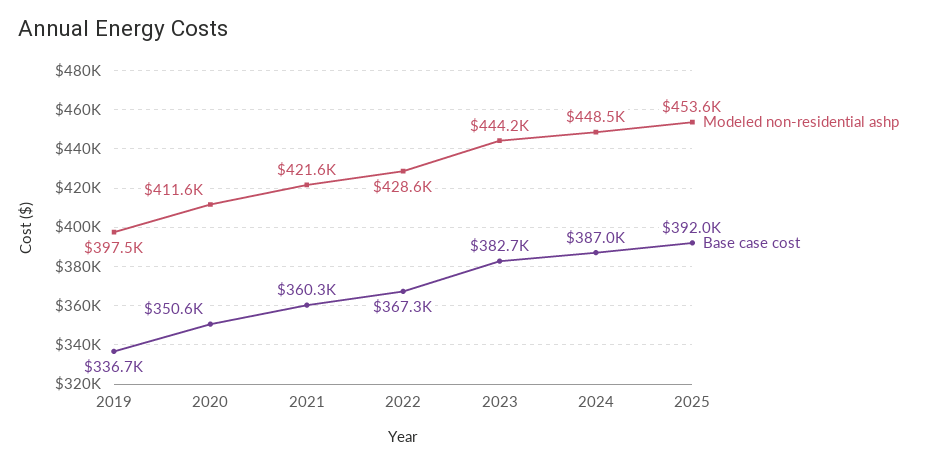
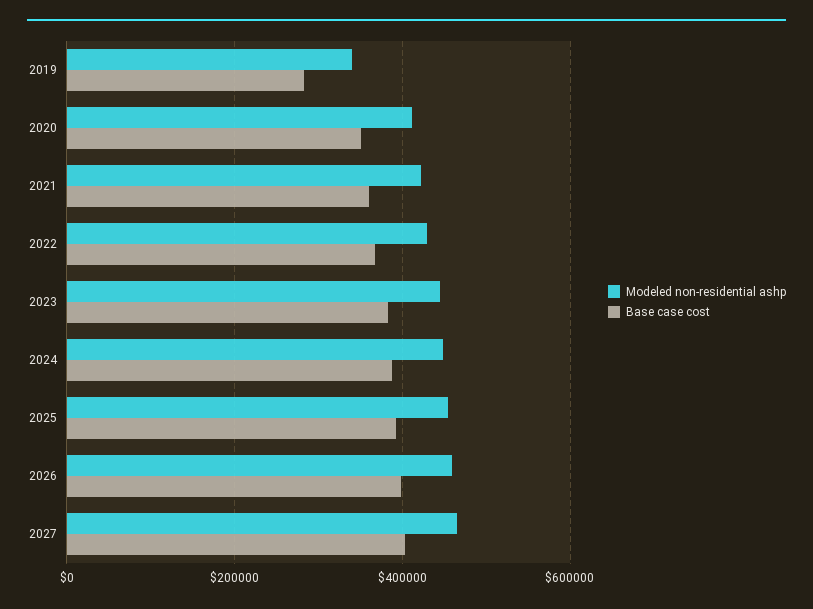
Modeled non-residential ashp, 2019: 397500 -> 340000
Base case cost, 2019: 336700 -> 280000
Modeled non-residential ashp, 2026: none -> 460000
Base case cost, 2026: none -> 400000
Modeled non-residential ashp, 2027: none -> 460000
Base case cost, 2027: none -> 400000

